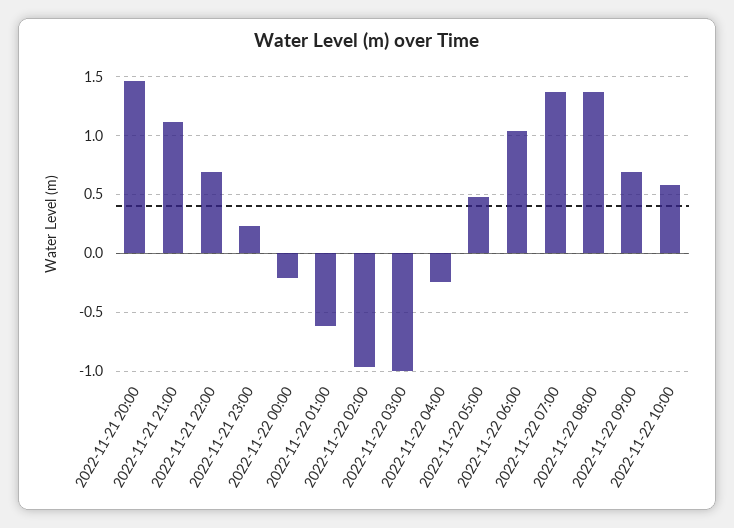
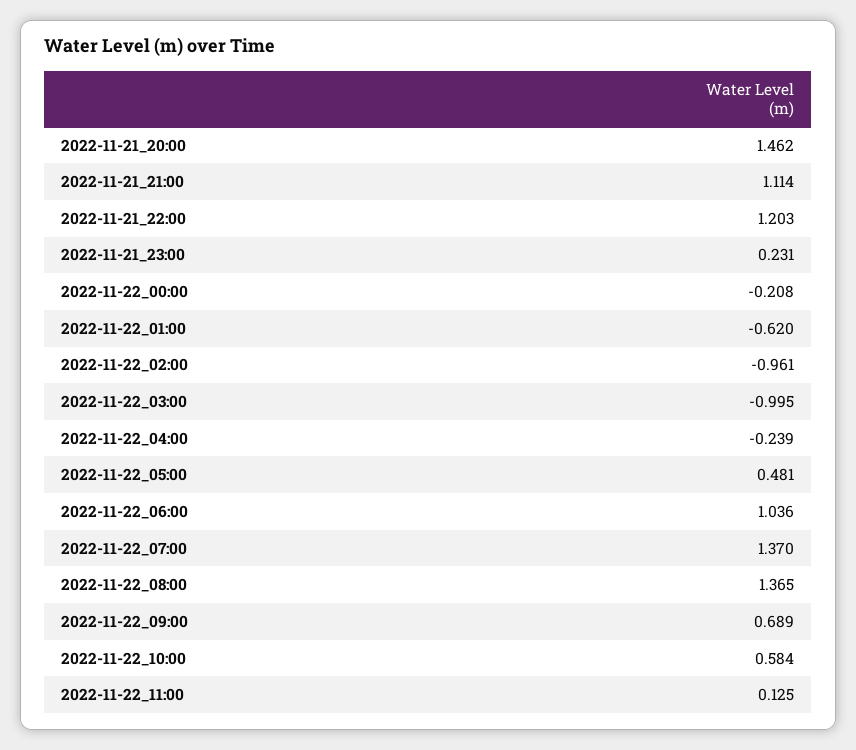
2022-11-21 22:00: 0.7 -> 1.203
2022-11-22_11:00: none -> 0.125

